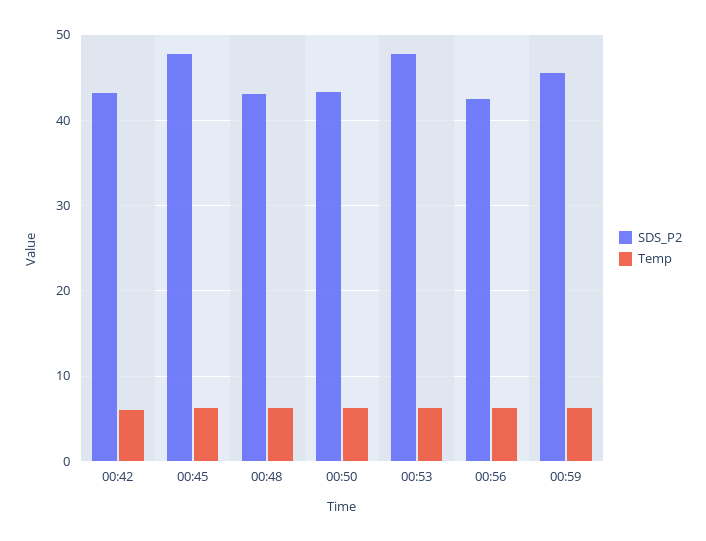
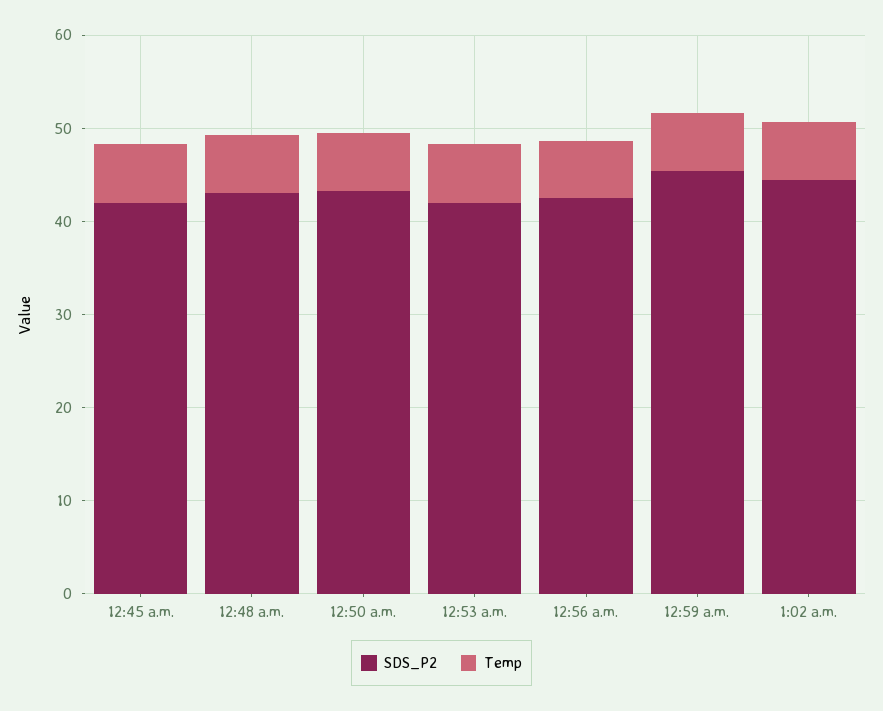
SDS_P2, 00:42: 43 -> none
Temp, 00:42: 6 -> none
SDS_P2, 00:45: 48 -> 42
SDS_P2, 00:53: 48 -> 42
SDS_P2, 1:02 a.m.: none -> 44
Temp, 1:02 a.m.: none -> 6

